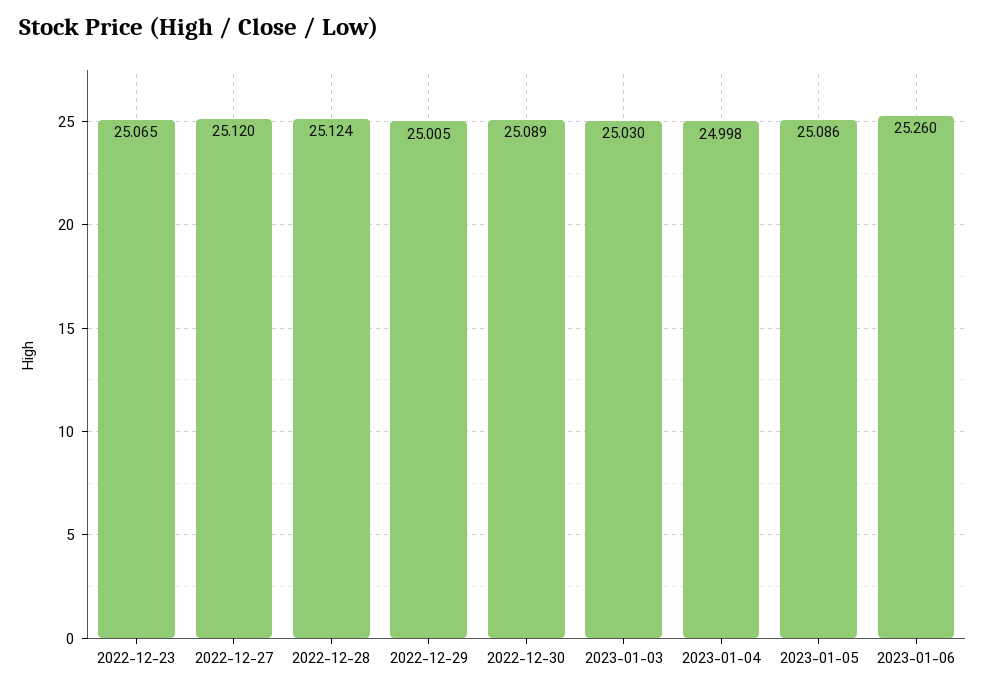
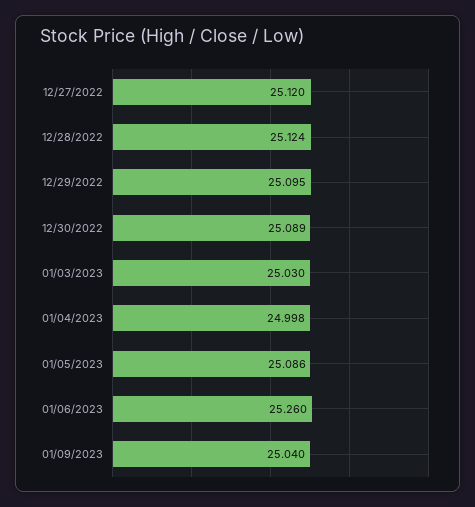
2022-12-23: 25.065 -> none
2022-12-29: 25.005 -> 25.095
01/09/2023: none -> 25.04

